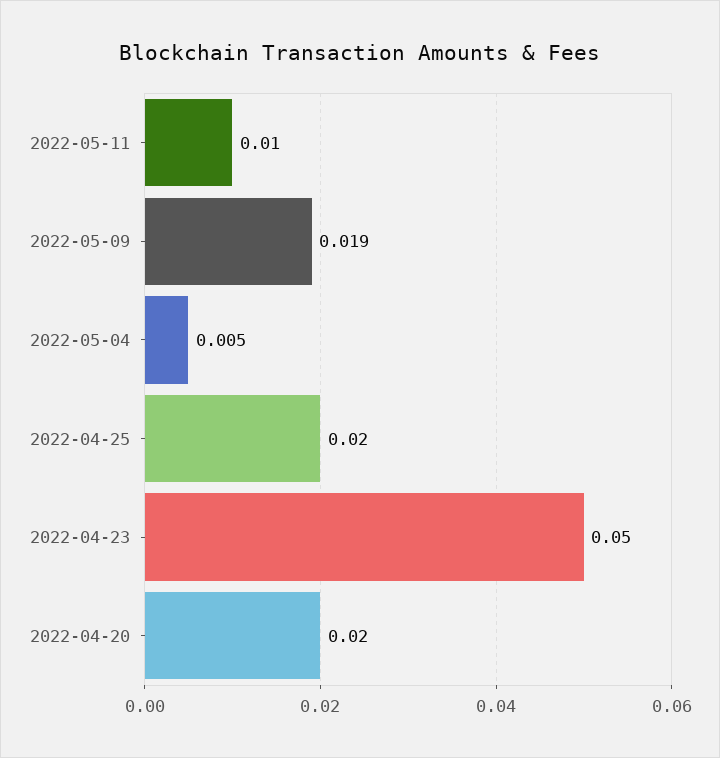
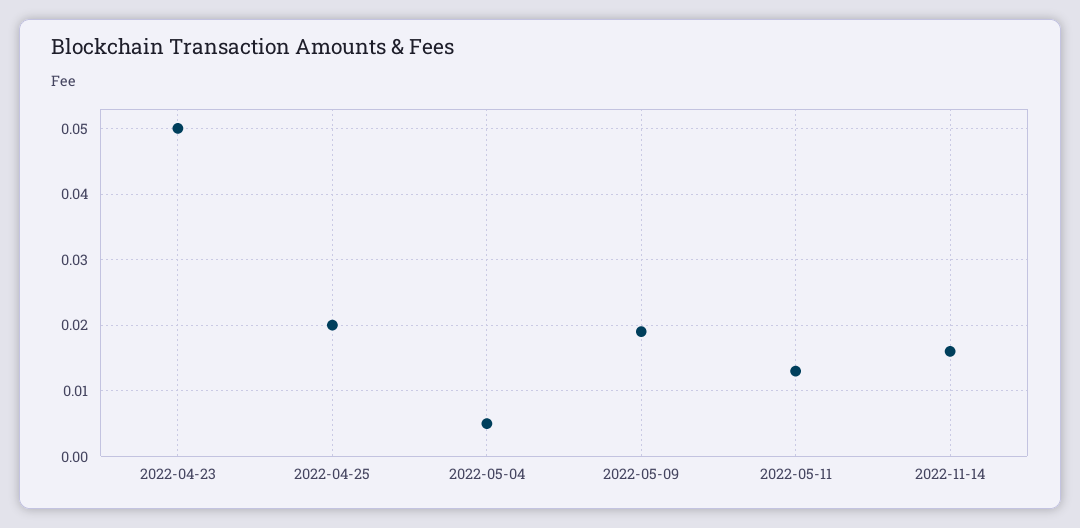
2022-05-11: 0.01 -> 0.013
2022-04-20: 0.02 -> none
2022-11-14: none -> 0.016

